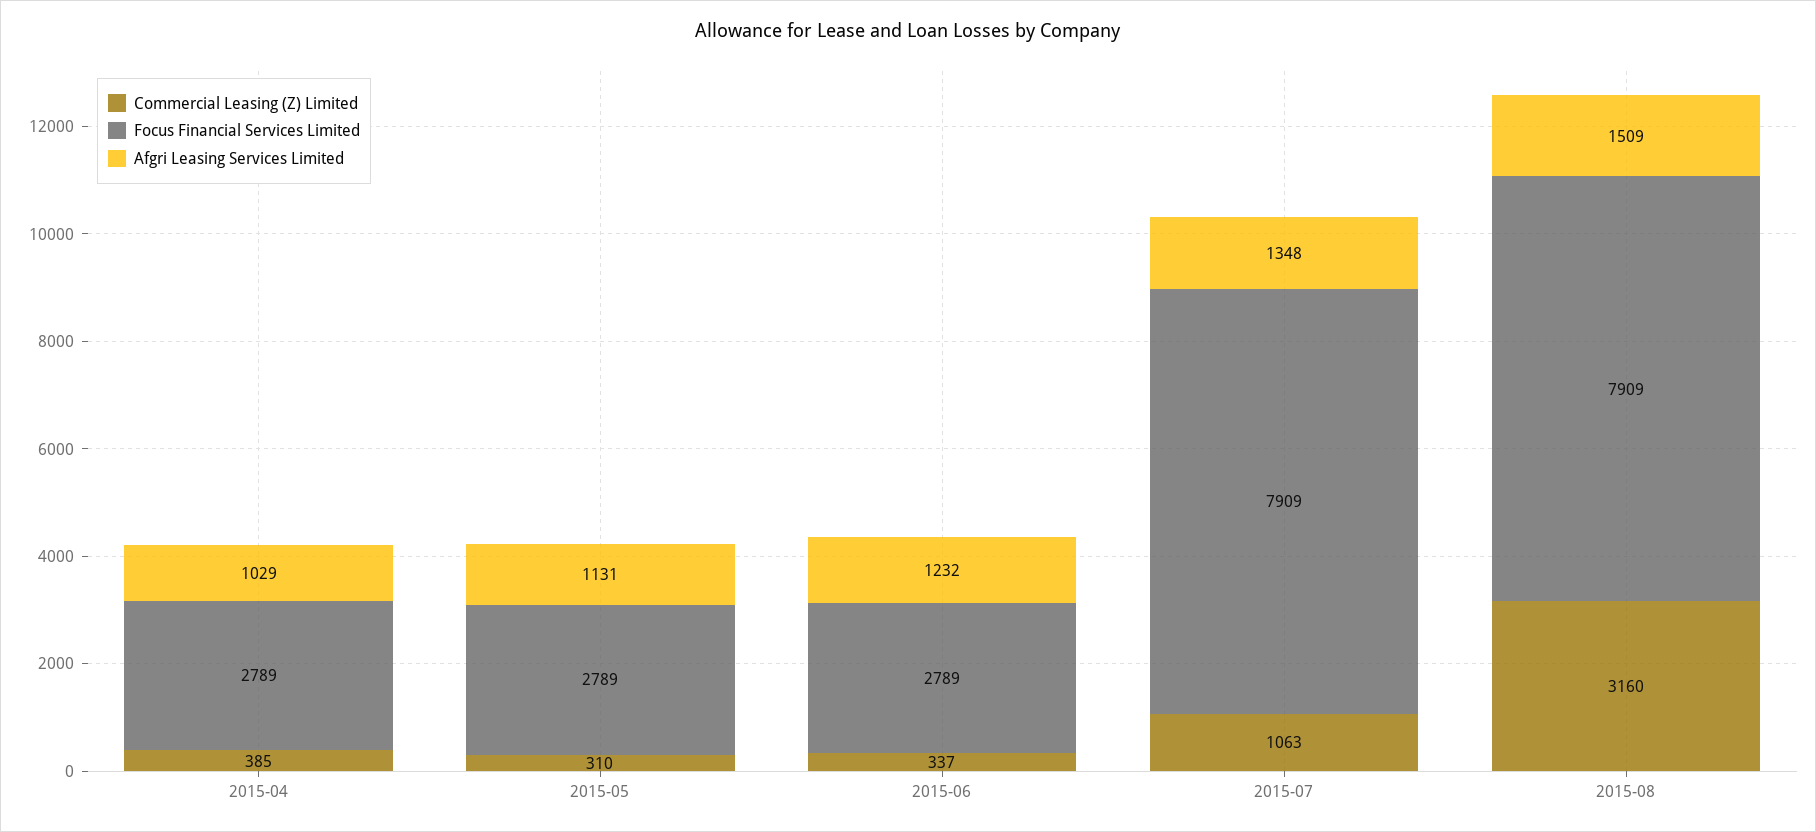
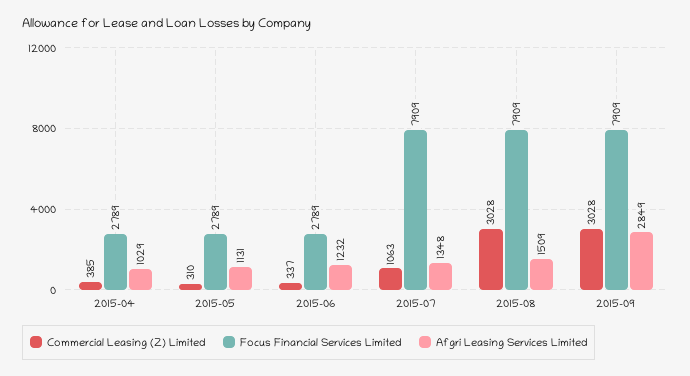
Commercial Leasing (Z) Limited, 2015-08: 3160 -> 3028
Commercial Leasing (Z) Limited, 2015-09: none -> 3028
Focus Financial Services Limited, 2015-09: none -> 7909
Afgri Leasing Services Limited, 2015-09: none -> 2849

